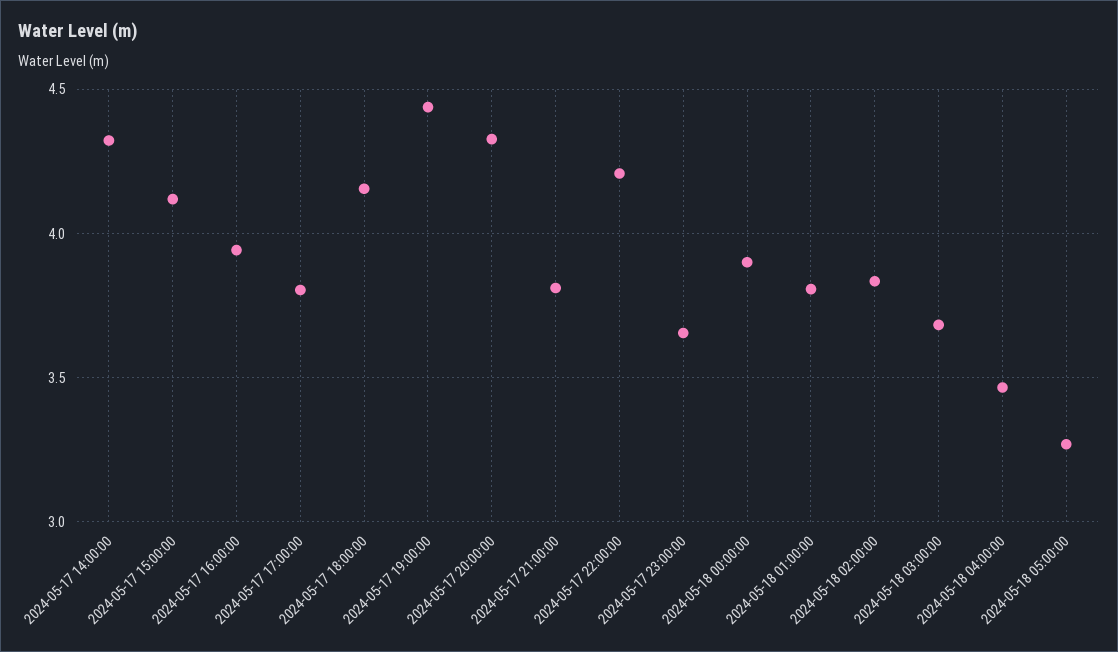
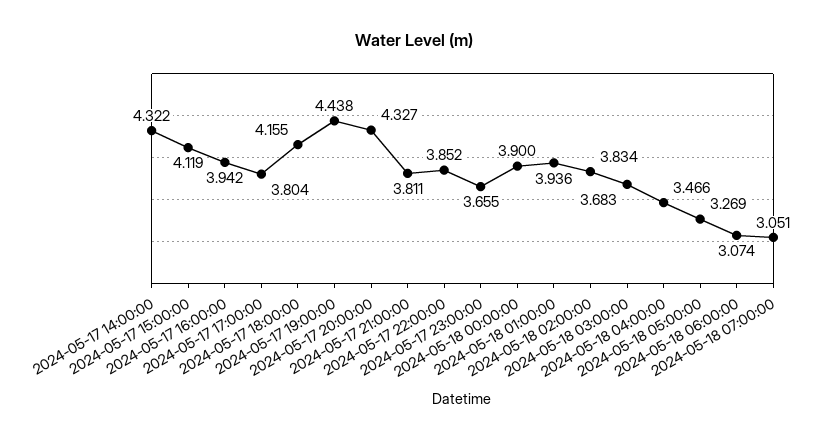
2024-05-17 22:00:00: 4.2 -> 3.852
2024-05-18 01:00:00: 3.8 -> 3.936
2024-05-18 06:00:00: none -> 3.074
2024-05-18 07:00:00: none -> 3.051

